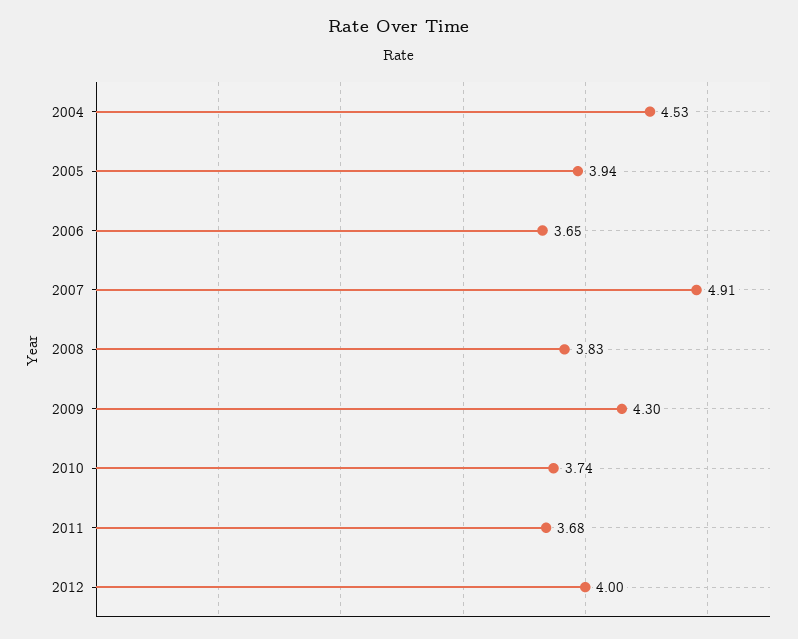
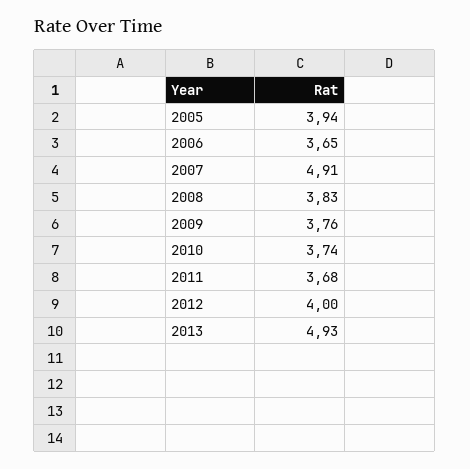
2004: 4.53 -> none
2009: 4.3 -> 3.76
2013: none -> 4.93

